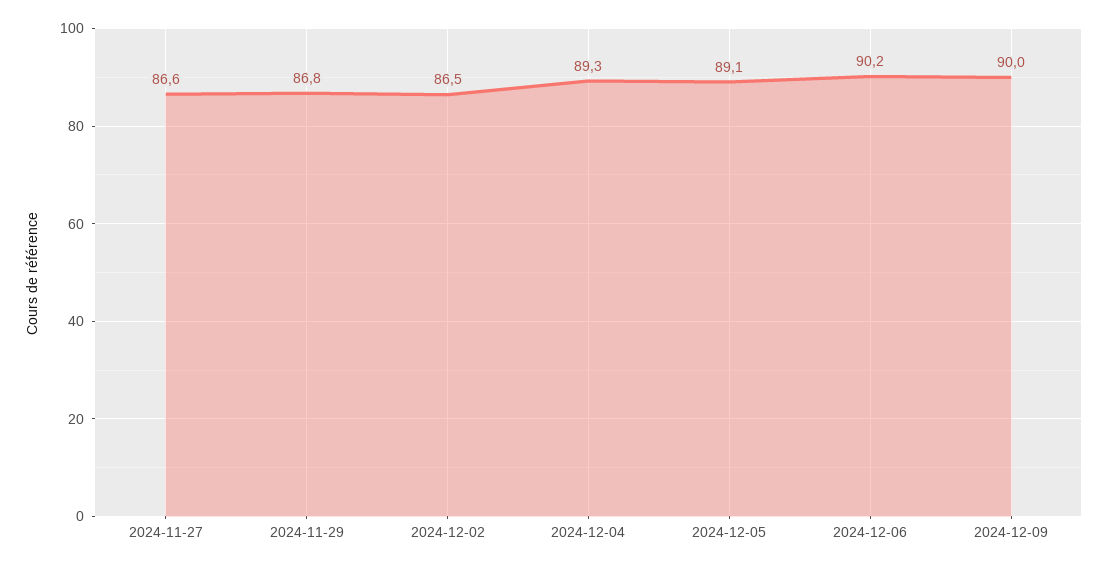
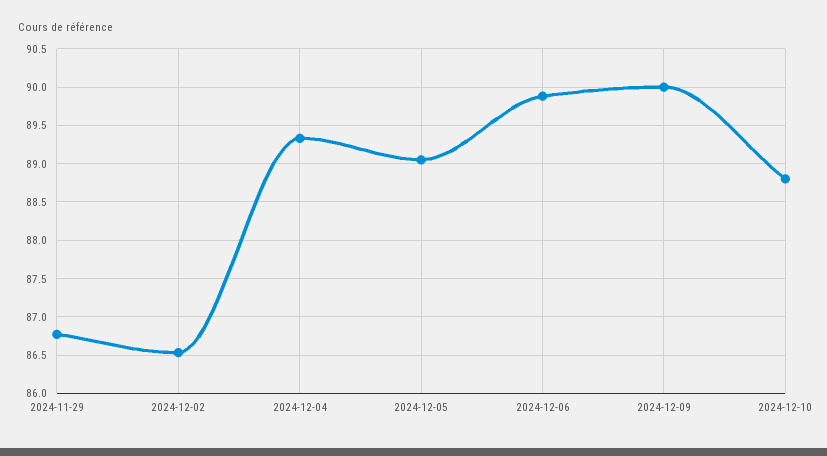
2024-11-27: 86.6 -> none
2024-12-06: 90.2 -> 89.9
2024-12-10: none -> 88.8

